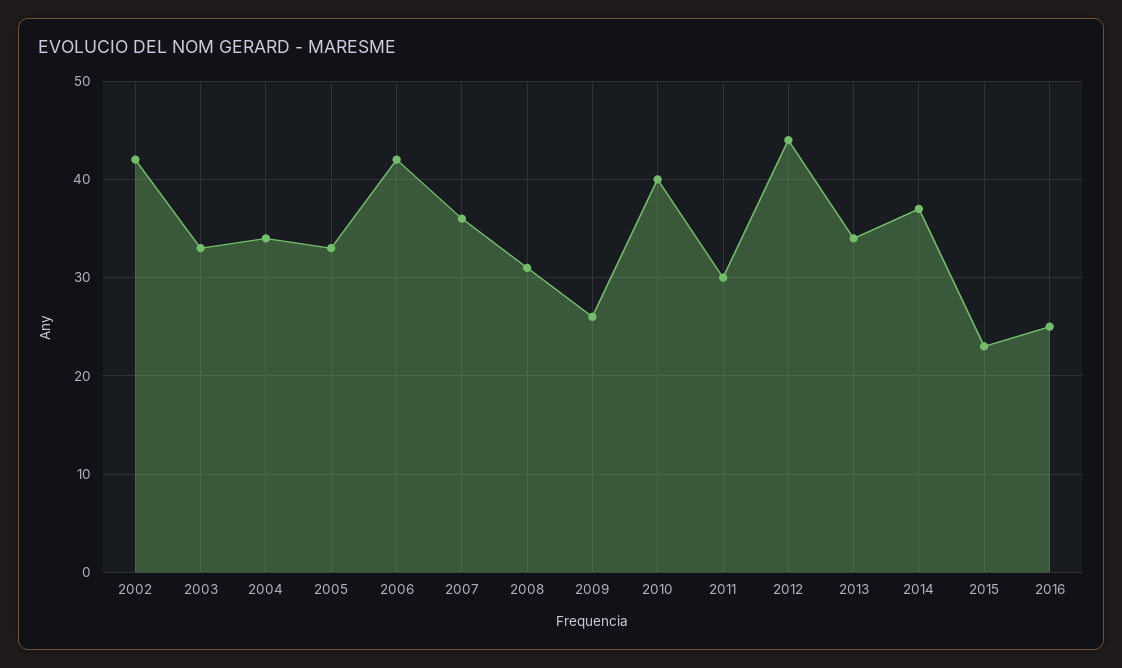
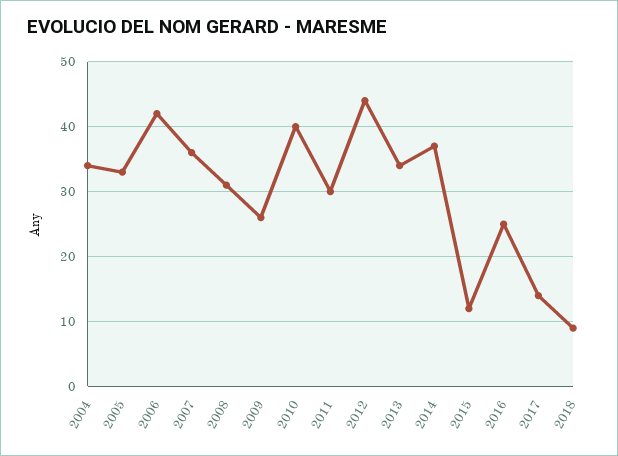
2002: 42 -> none
2003: 33 -> none
2015: 23 -> 12
2017: none -> 14
2018: none -> 9

